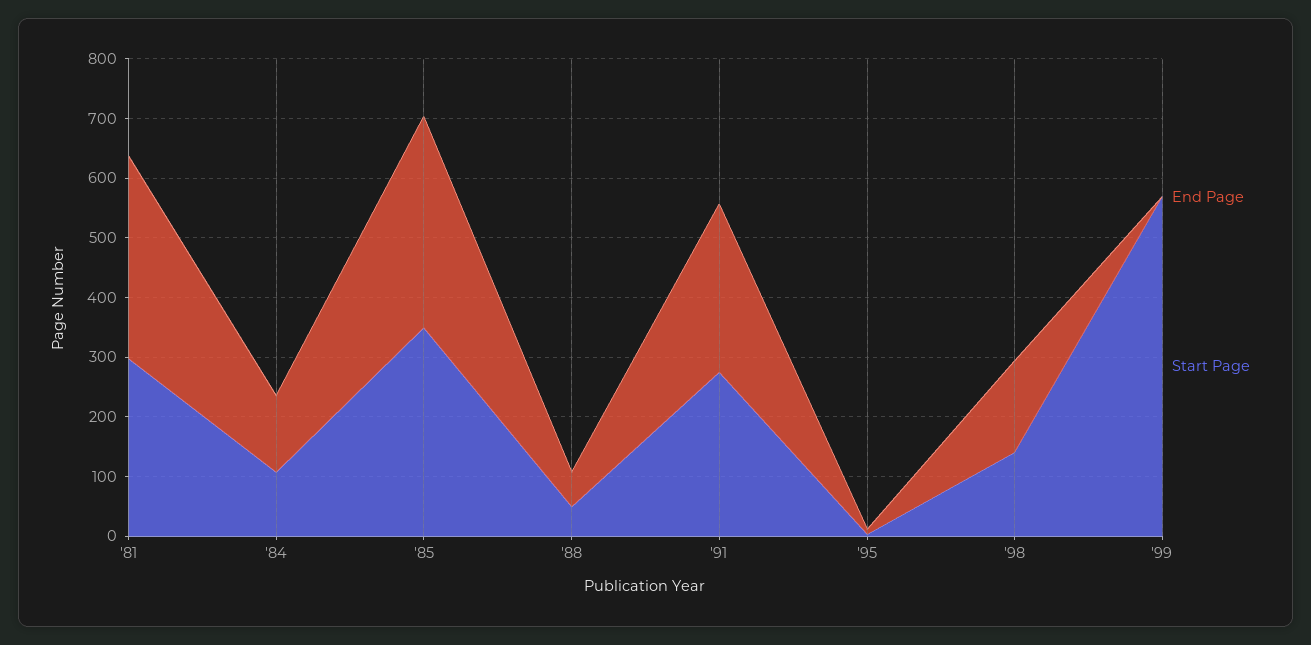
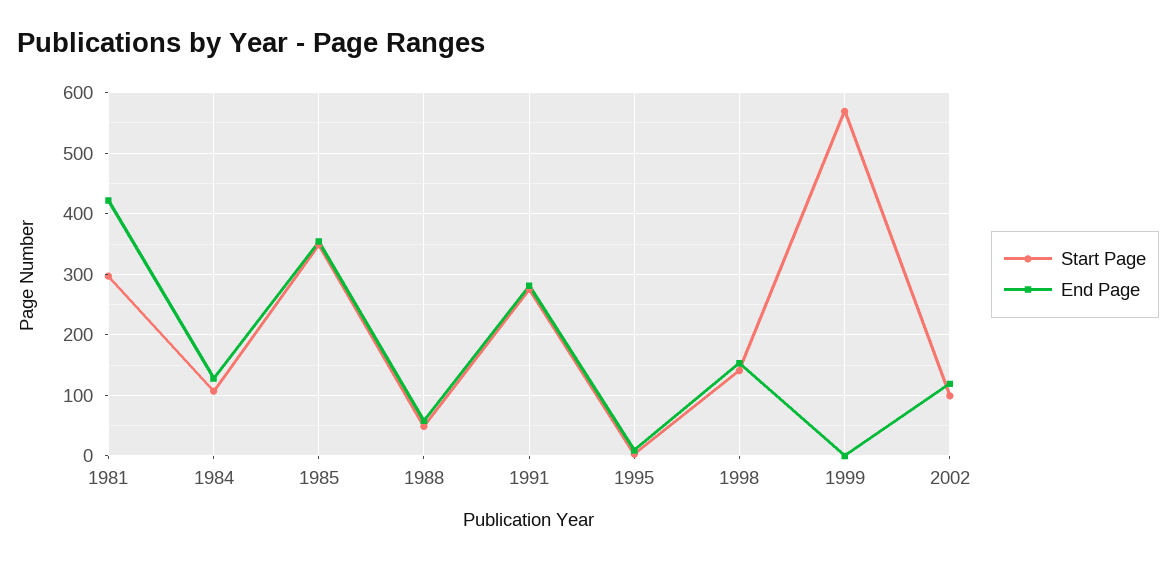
End Page, '81: 340 -> 420
Start Page, 2002: none -> 100
End Page, 2002: none -> 120

